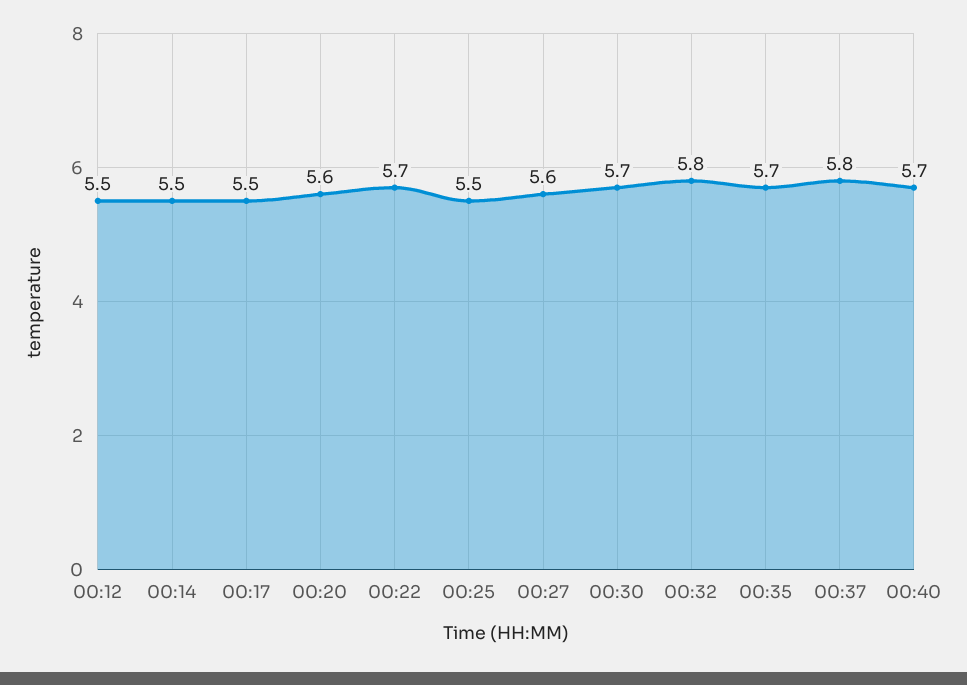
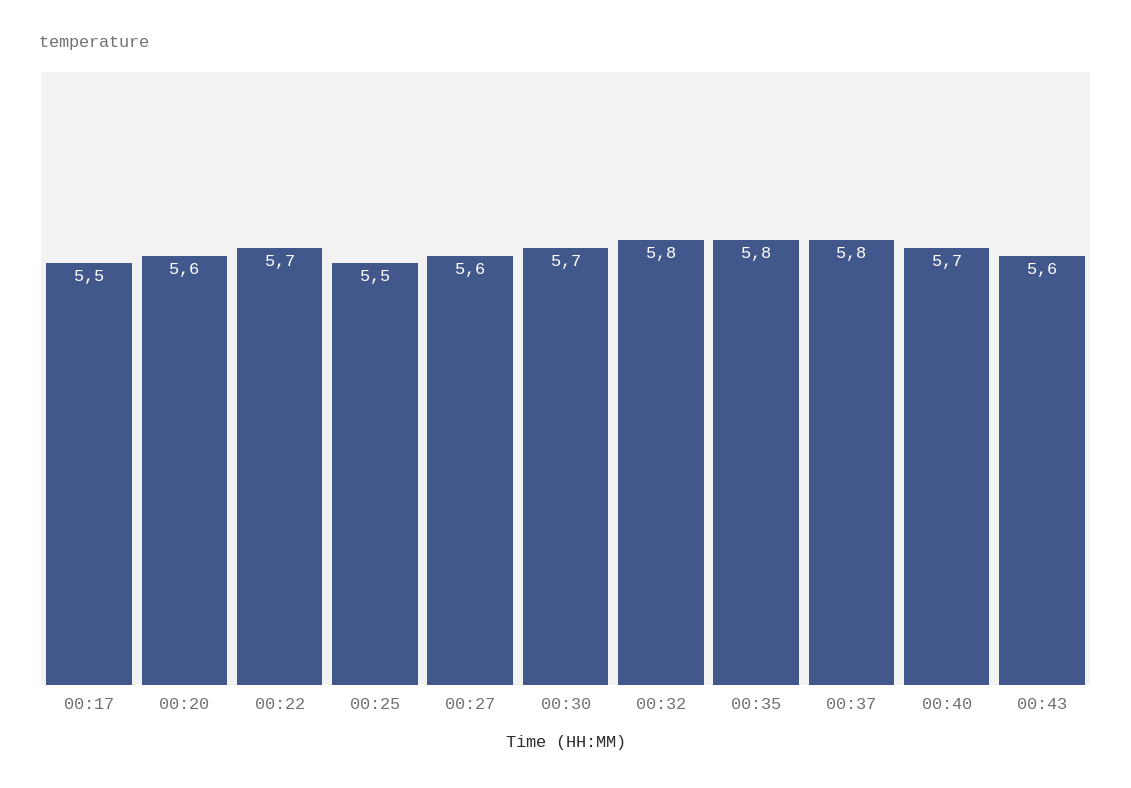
00:12: 5.5 -> none
00:14: 5.5 -> none
00:35: 5.7 -> 5.8
00:43: none -> 5.6

